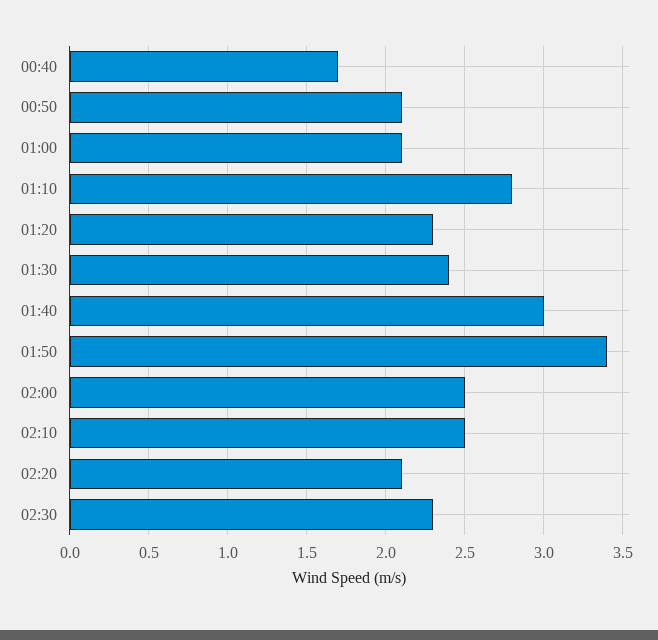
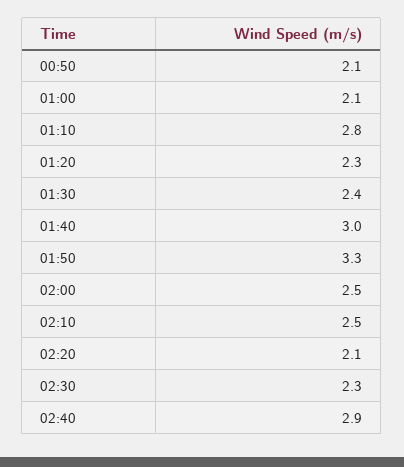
00:40: 1.7 -> none
01:50: 3.4 -> 3.3
02:40: none -> 2.9

